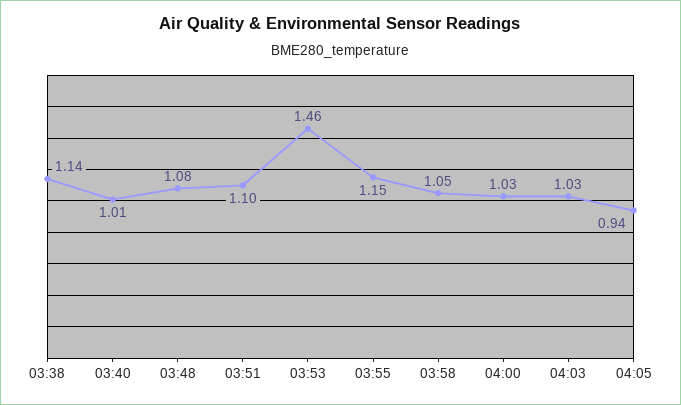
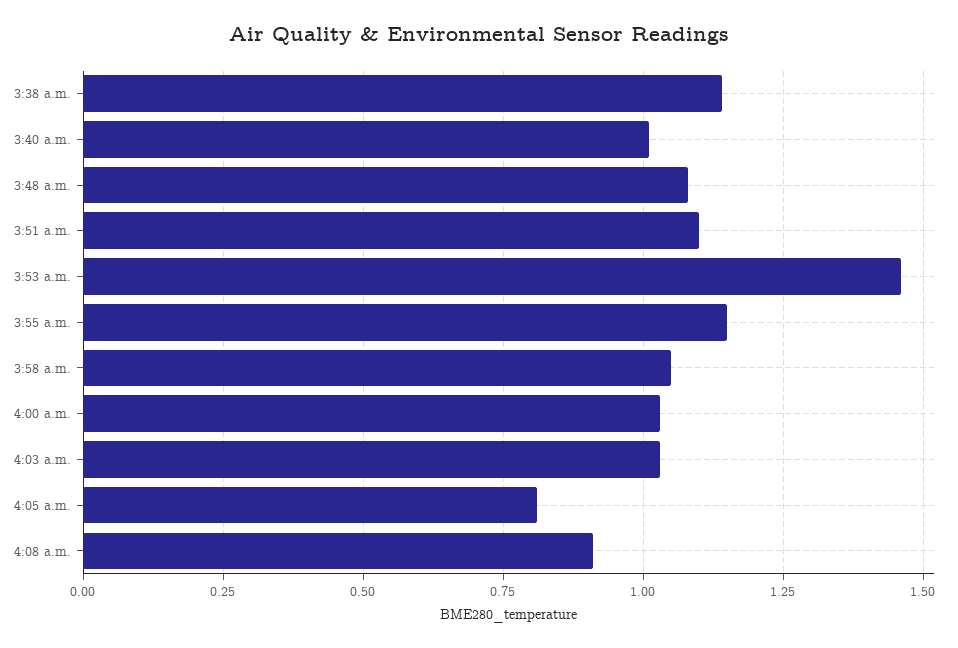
04:05: 0.94 -> 0.8
4:08 a.m.: none -> 0.9

